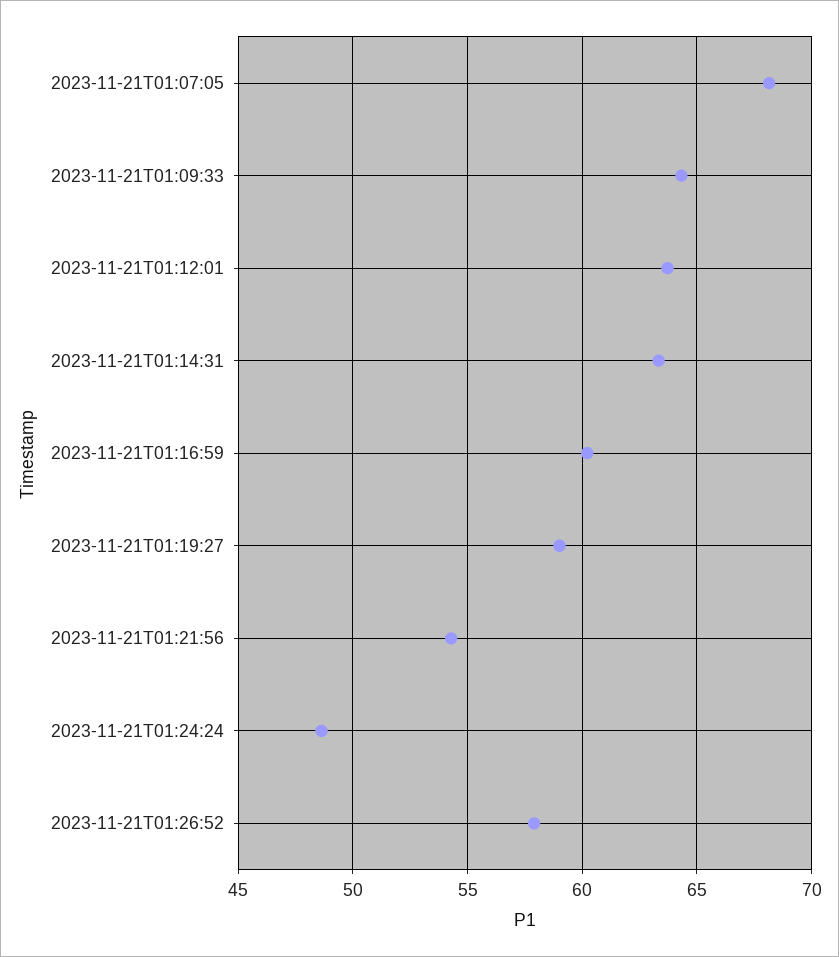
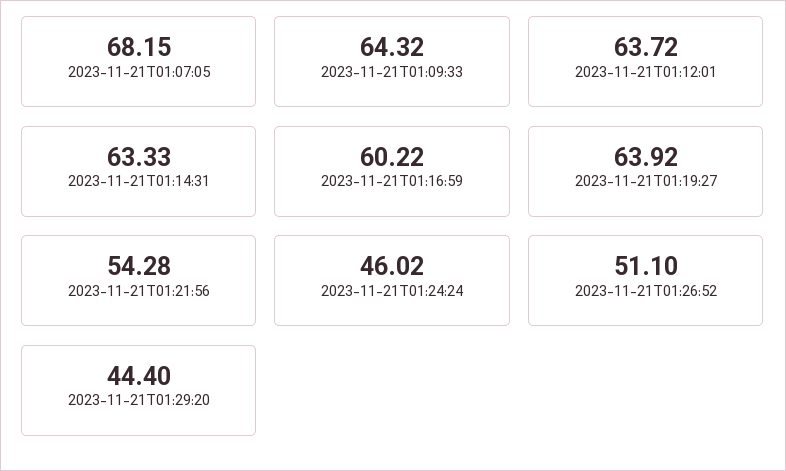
2023-11-21T01:19:27: 59 -> 63.92
2023-11-21T01:24:24: 48.5 -> 46.02
2023-11-21T01:26:52: 58 -> 51.1
2023-11-21T01:29:20: none -> 44.4

